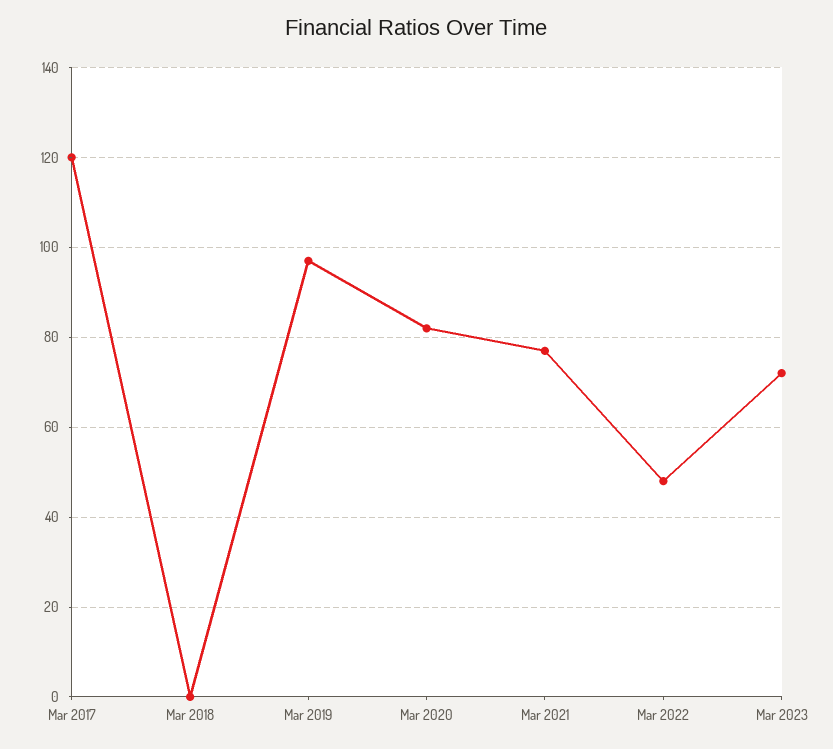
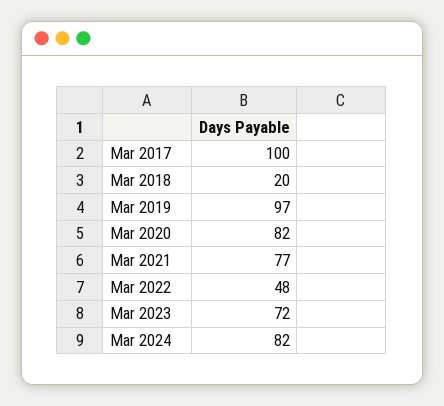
Mar 2017: 120 -> 100
Mar 2018: 0 -> 20
Mar 2024: none -> 82

